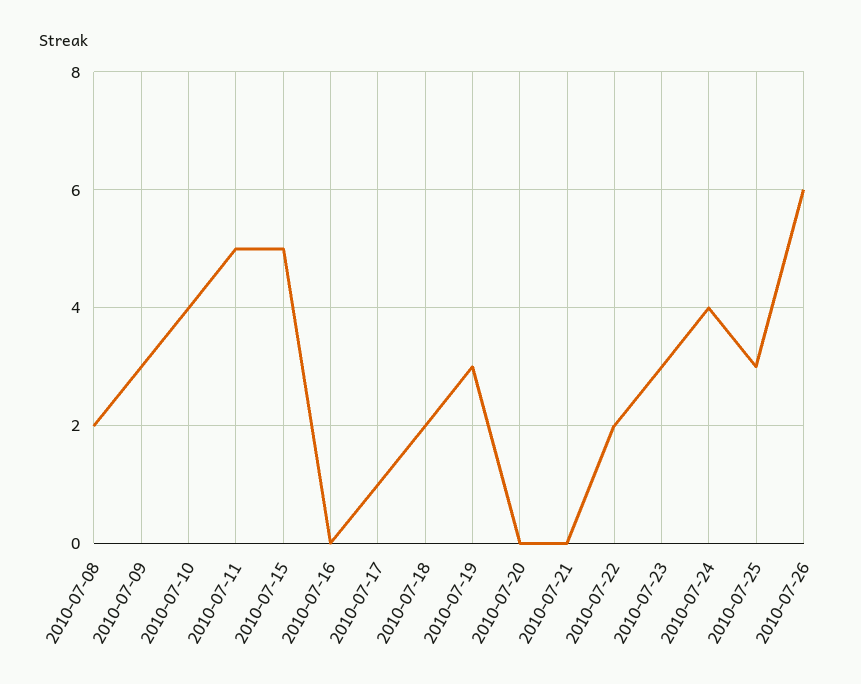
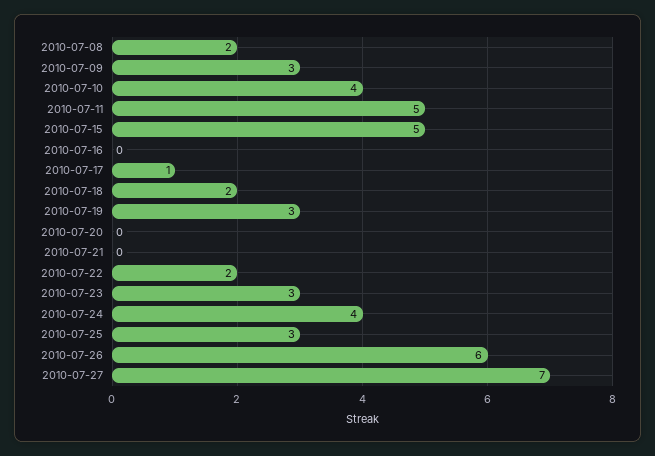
2010-07-27: none -> 7

